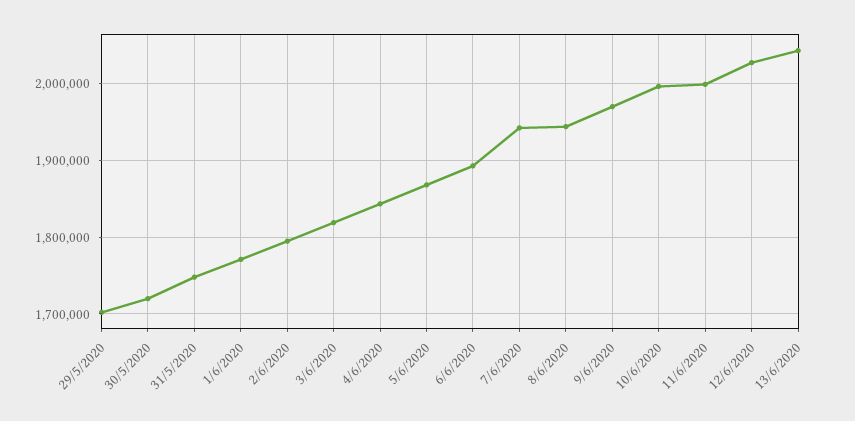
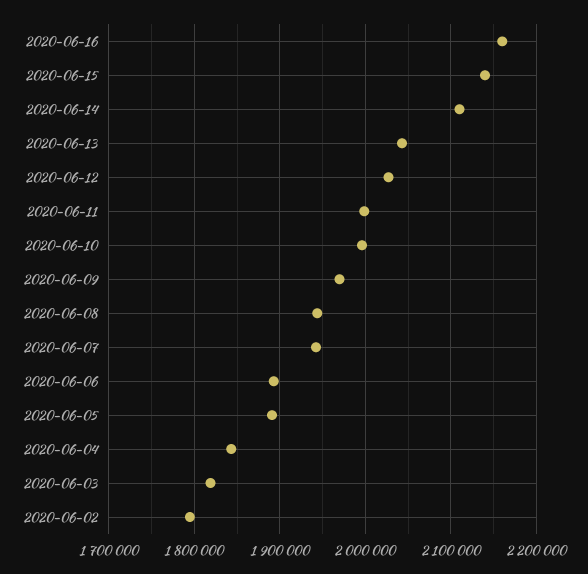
29/5/2020: 1700000 -> none
30/5/2020: 1720000 -> none
31/5/2020: 1750000 -> none
1/6/2020: 1770000 -> none
5/6/2020: 1870000 -> 1890000
2020-06-16: none -> 2160000
2020-06-15: none -> 2140000
2020-06-14: none -> 2110000

